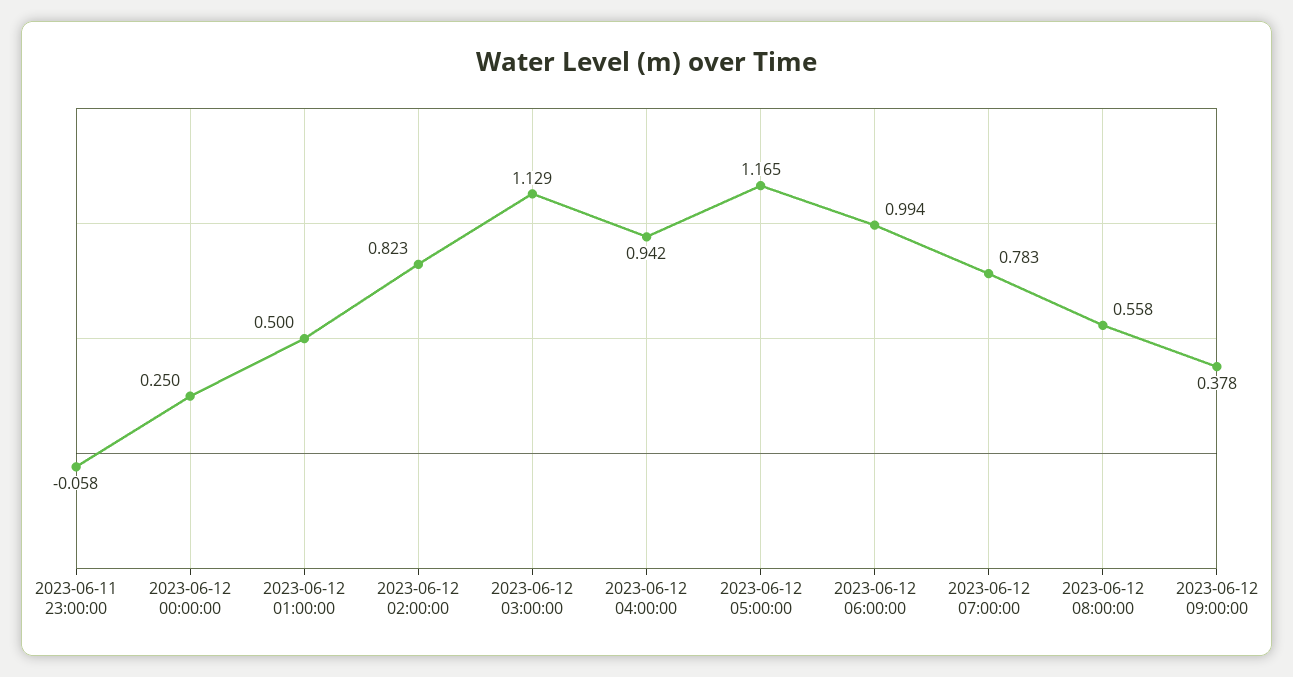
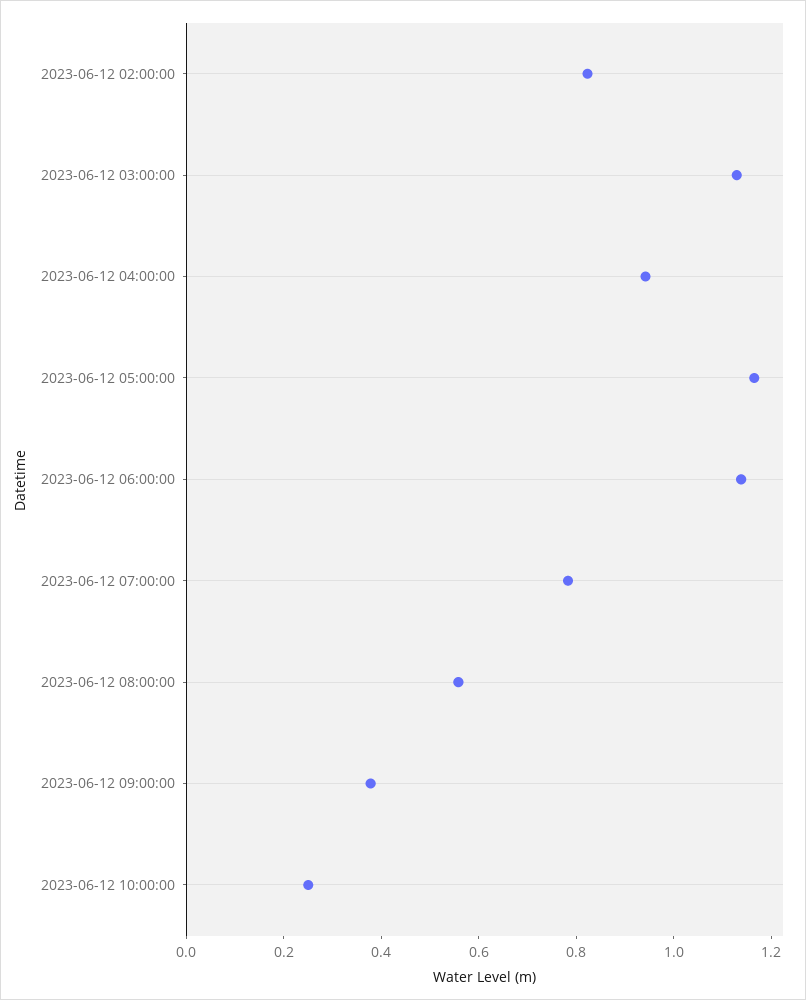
2023-06-11 23:00:00: -0.058 -> none
2023-06-12 00:00:00: 0.25 -> none
2023-06-12 01:00:00: 0.5 -> none
2023-06-12 06:00:00: 0.994 -> 1.15
2023-06-12 10:00:00: none -> 0.25

